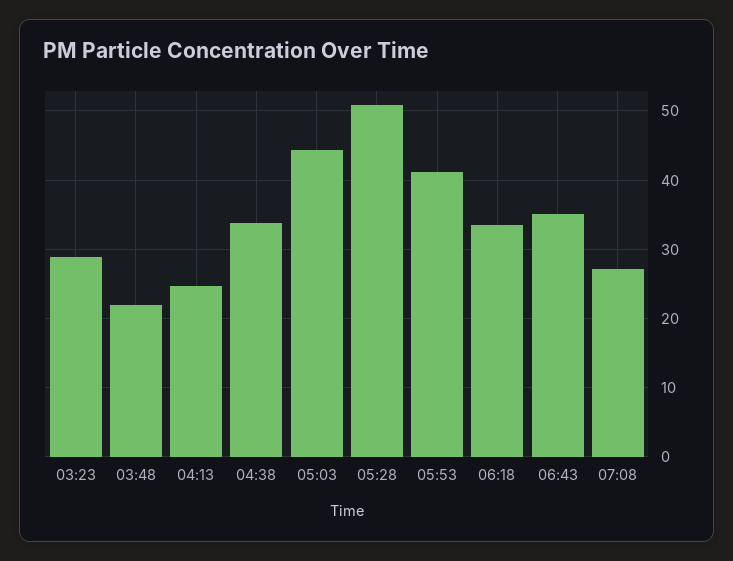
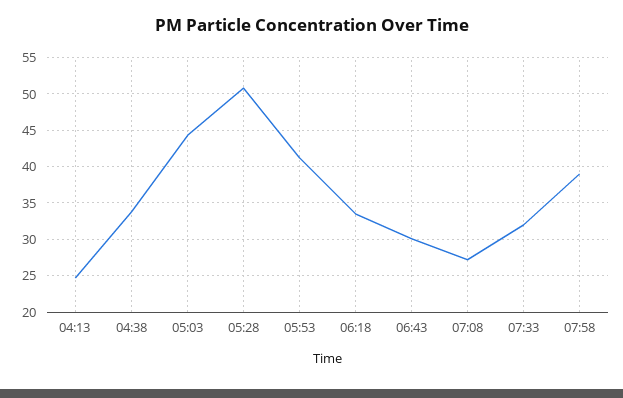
03:23: 29 -> none
03:48: 22 -> none
06:43: 35 -> 30
07:33: none -> 32
07:58: none -> 39

